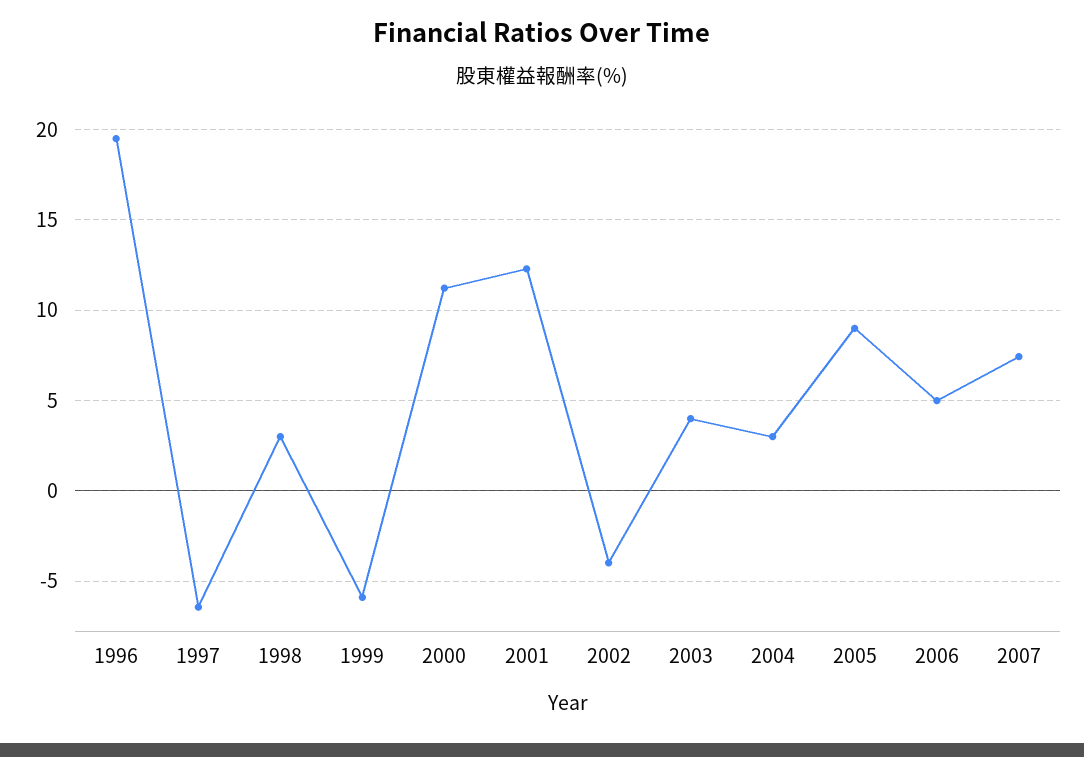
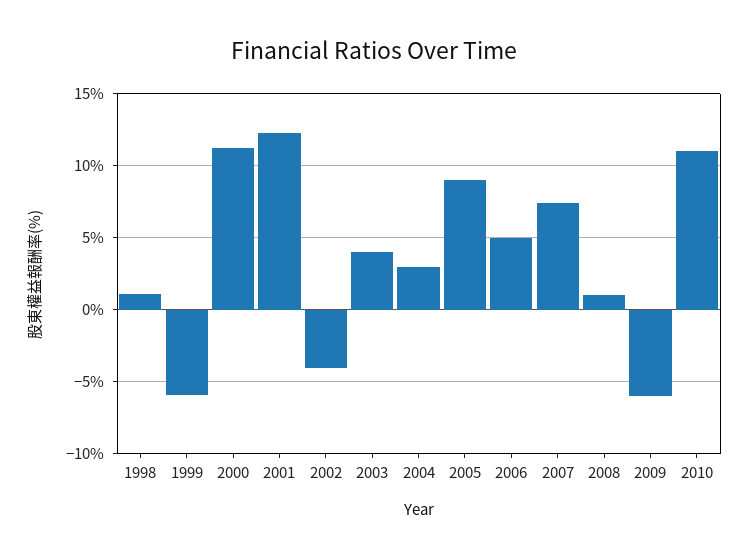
1996: 19.5 -> none
1997: -6.5 -> none
1998: 3 -> 1
2008: none -> 1
2009: none -> -6
2010: none -> 11

